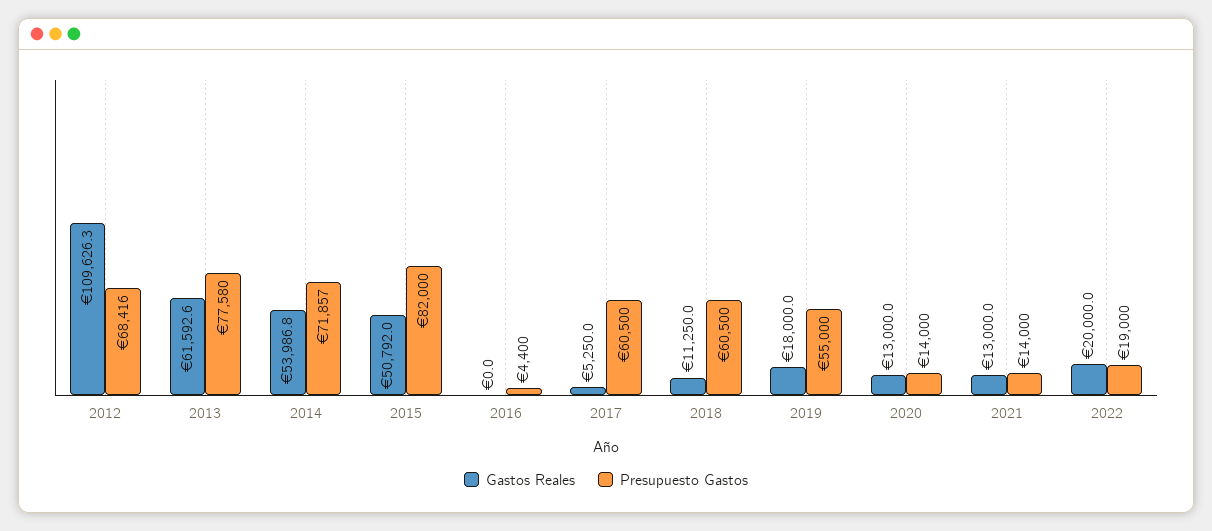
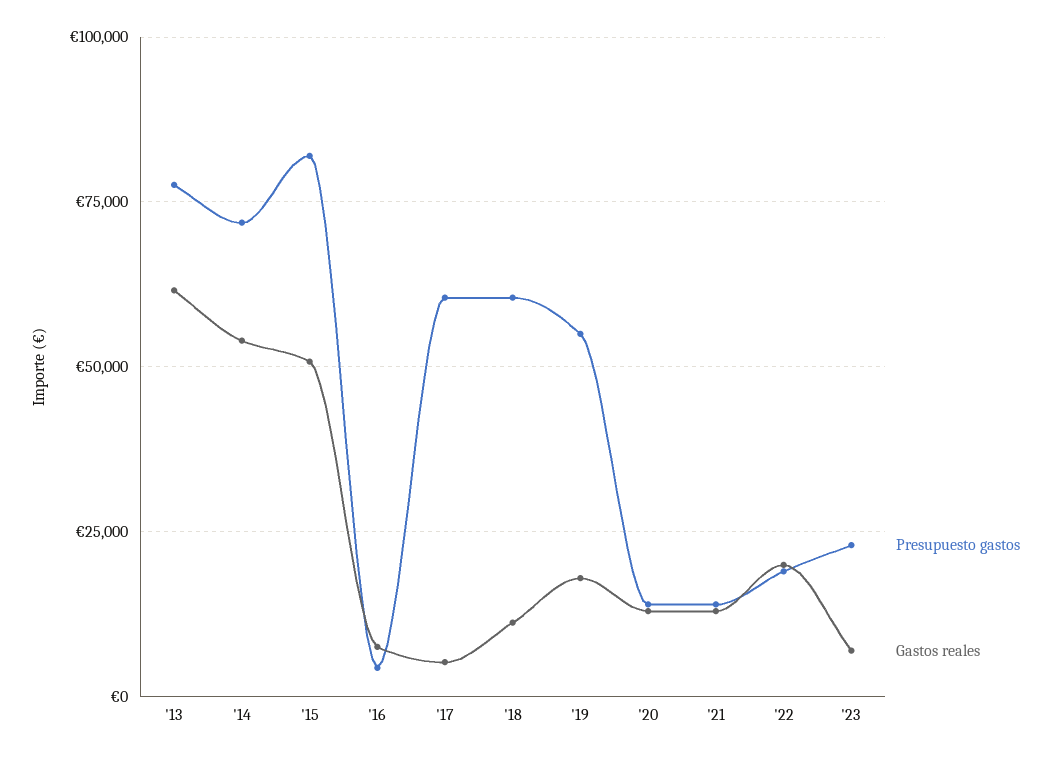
Gastos Reales, 2012: 109626.3 -> none
Presupuesto Gastos, 2012: 68416 -> none
Gastos Reales, 2016: 0 -> 7500
Presupuesto Gastos, '23: none -> 22500
Gastos Reales, '23: none -> 7500

